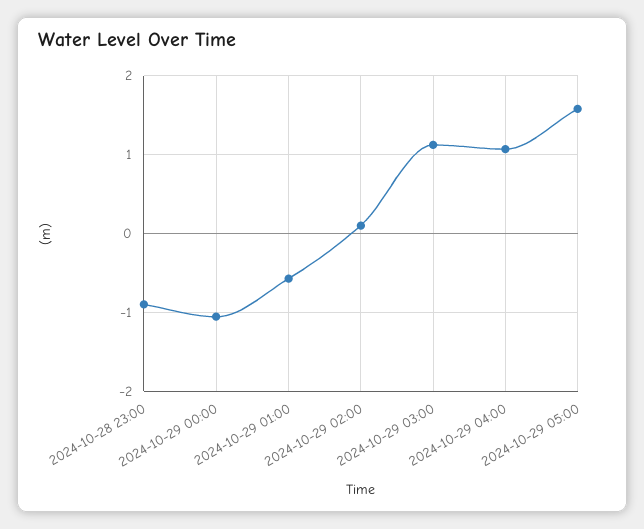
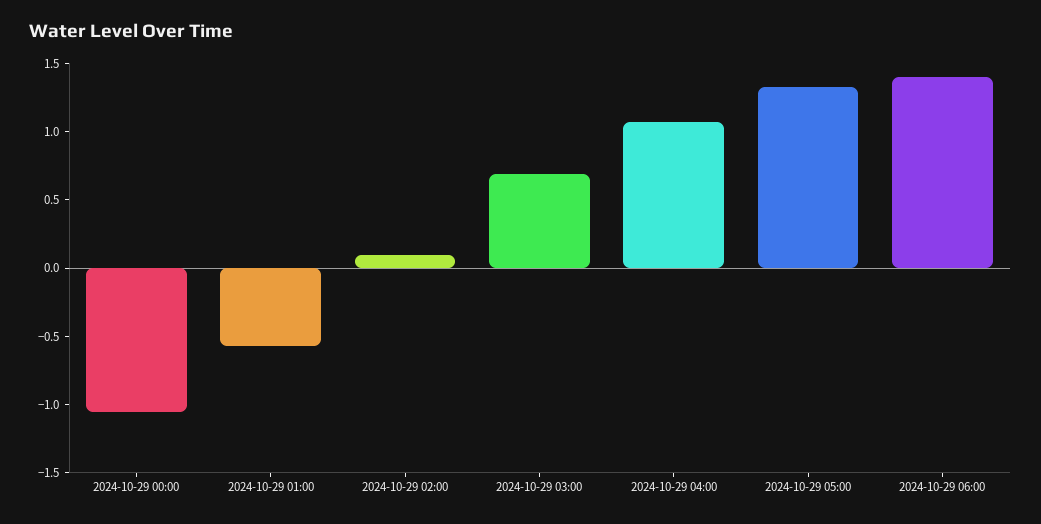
2024-10-28 23:00: -0.9 -> none
2024-10-29 03:00: 1.1 -> 0.7
2024-10-29 05:00: 1.6 -> 1.3
2024-10-29 06:00: none -> 1.4

